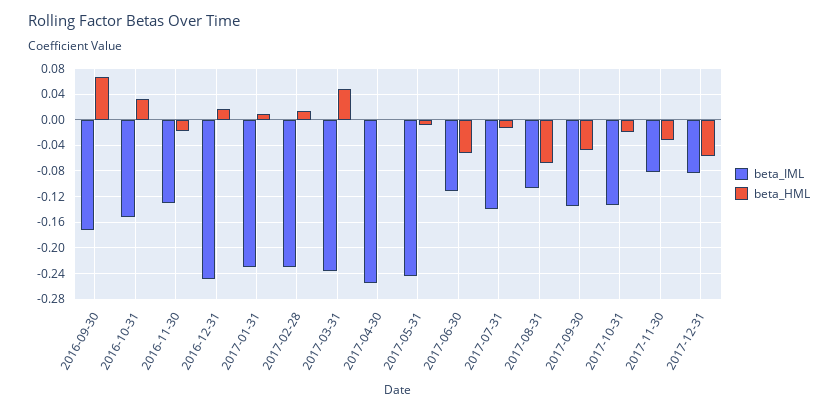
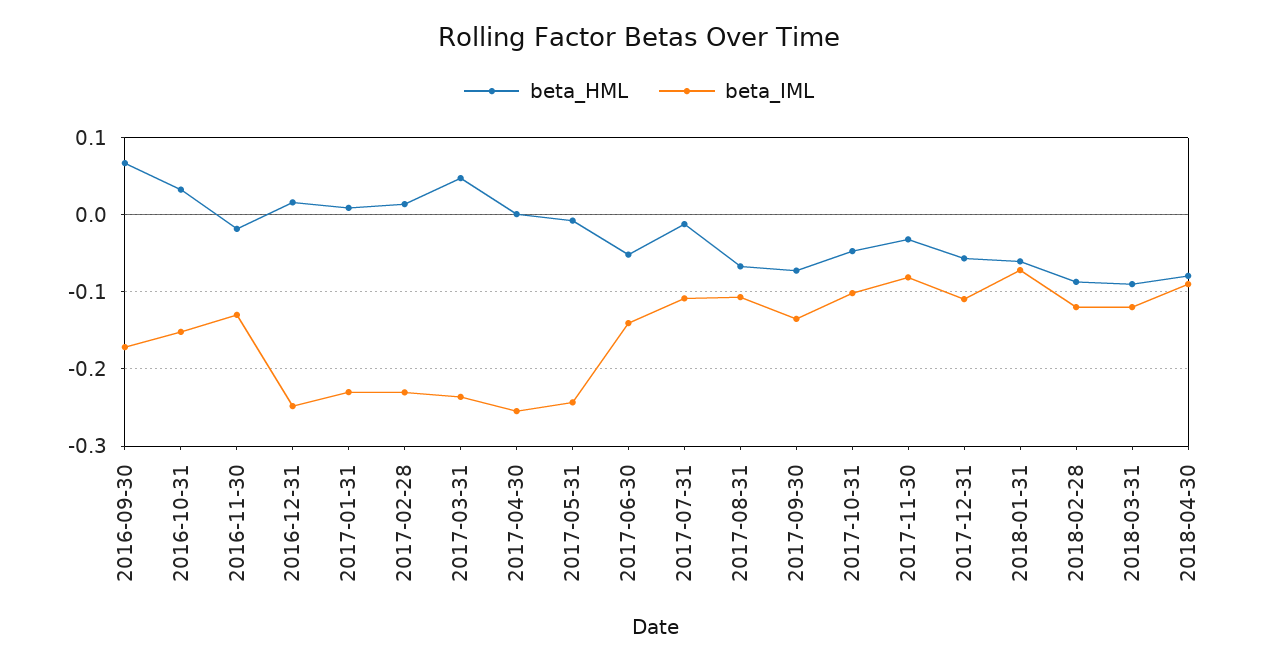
beta_IML, 2017-06-30: -0.11 -> -0.14
beta_IML, 2017-07-31: -0.14 -> -0.11
beta_HML, 2017-09-30: -0.05 -> -0.07
beta_IML, 2017-10-31: -0.13 -> -0.1
beta_HML, 2017-10-31: -0.02 -> -0.05
beta_IML, 2017-12-31: -0.08 -> -0.11
beta_HML, 2018-01-31: none -> -0.06
beta_IML, 2018-01-31: none -> -0.07
beta_HML, 2018-02-28: none -> -0.09
beta_IML, 2018-02-28: none -> -0.12
beta_HML, 2018-03-31: none -> -0.09
beta_IML, 2018-03-31: none -> -0.12
beta_HML, 2018-04-30: none -> -0.08
beta_IML, 2018-04-30: none -> -0.09

